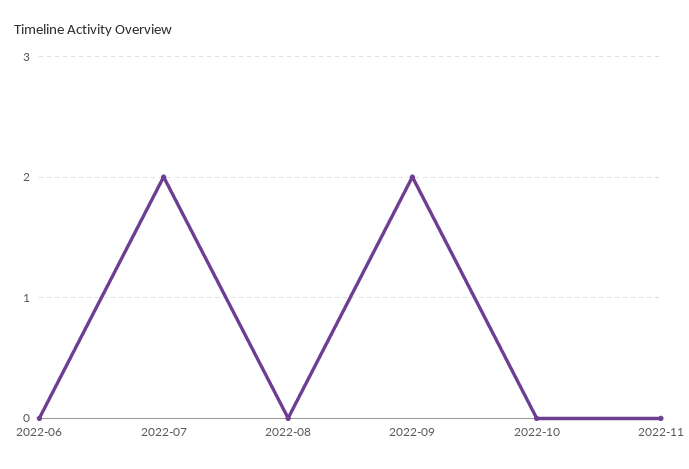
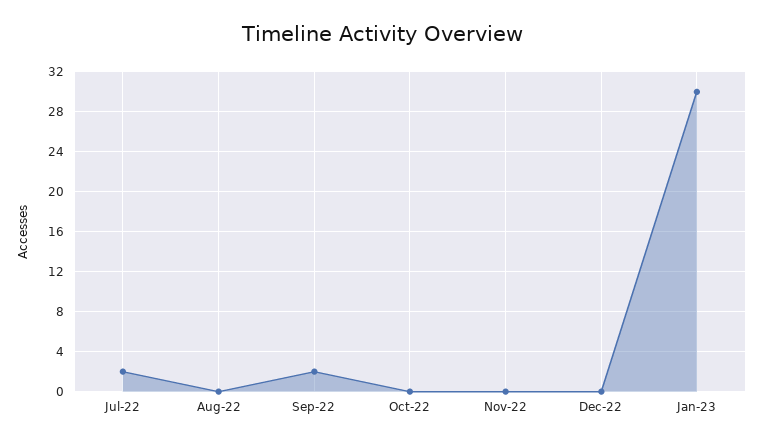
2022-06: 0 -> none
Dec-22: none -> 0
Jan-23: none -> 30

